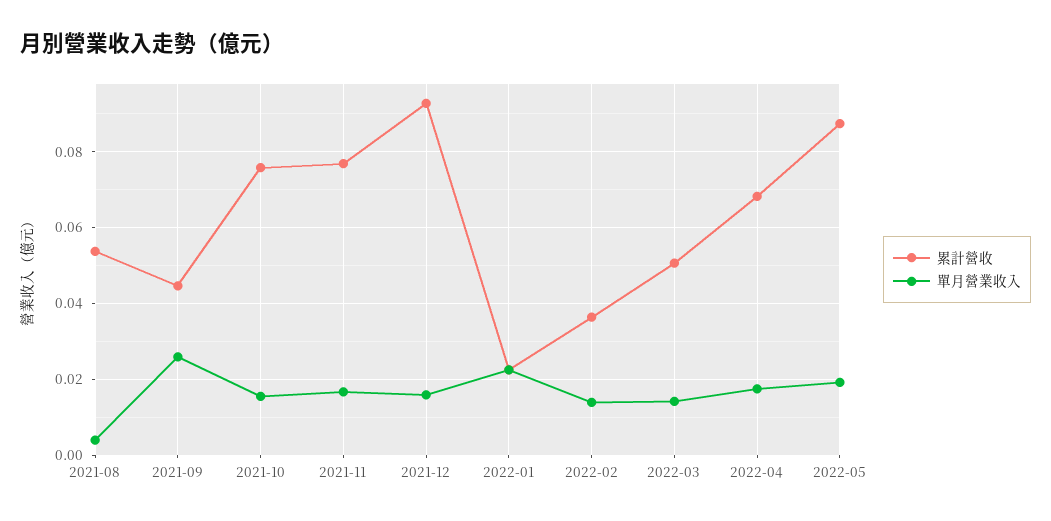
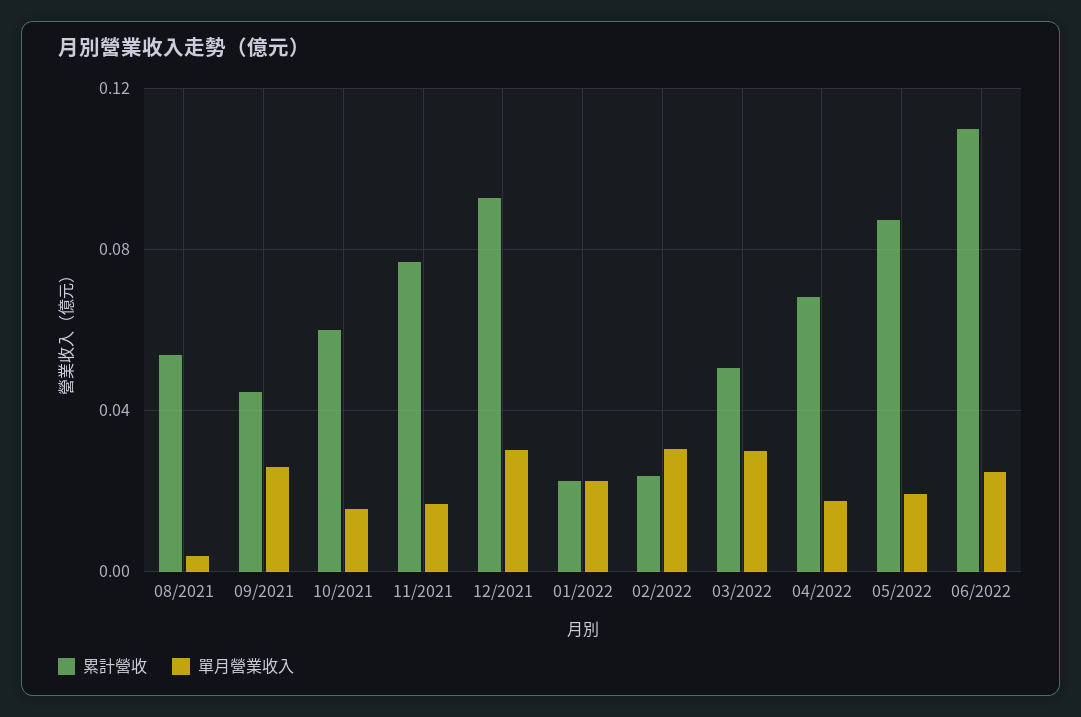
累計營收, 2021-10: 0.076 -> 0.06
單月營業收入, 2021-12: 0.016 -> 0.03
累計營收, 2022-02: 0.036 -> 0.025
單月營業收入, 2022-02: 0.014 -> 0.03
單月營業收入, 2022-03: 0.014 -> 0.03
累計營收, 06/2022: none -> 0.11
單月營業收入, 06/2022: none -> 0.025

